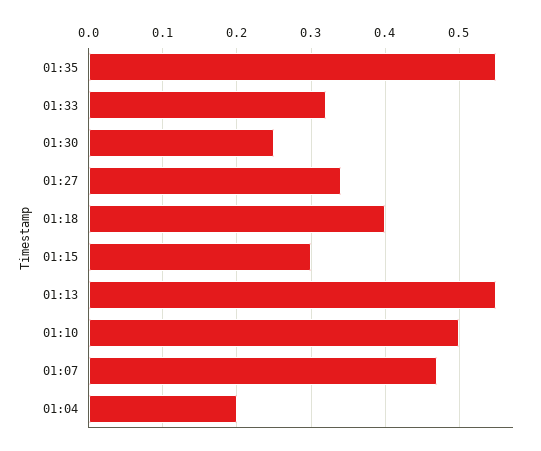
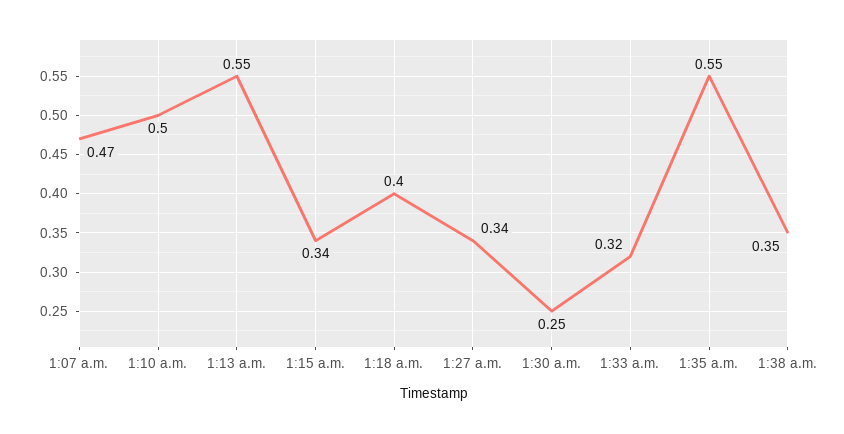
01:15: 0.3 -> 0.34
01:04: 0.2 -> none
1:38 a.m.: none -> 0.35

